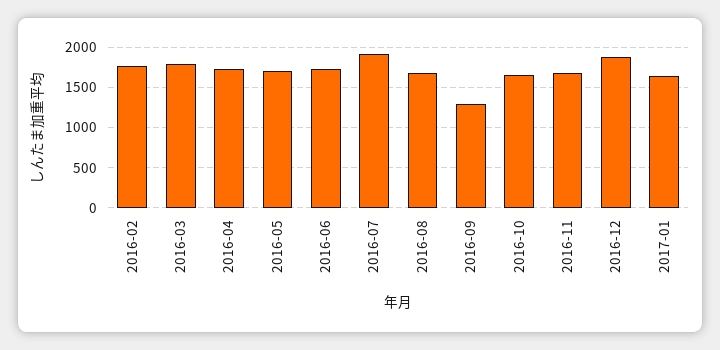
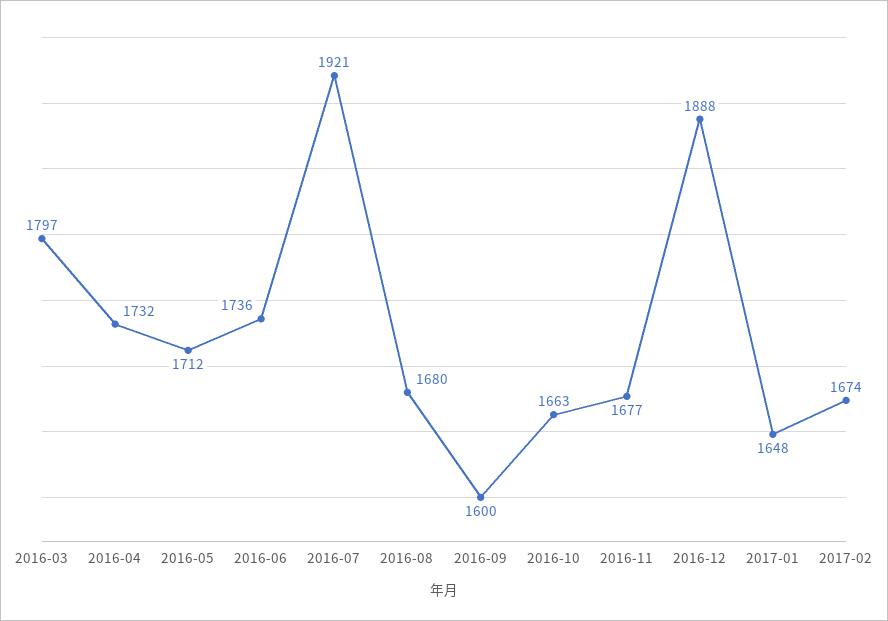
2016-02: 1800 -> none
2016-09: 1300 -> 1600
2017-02: none -> 1674

